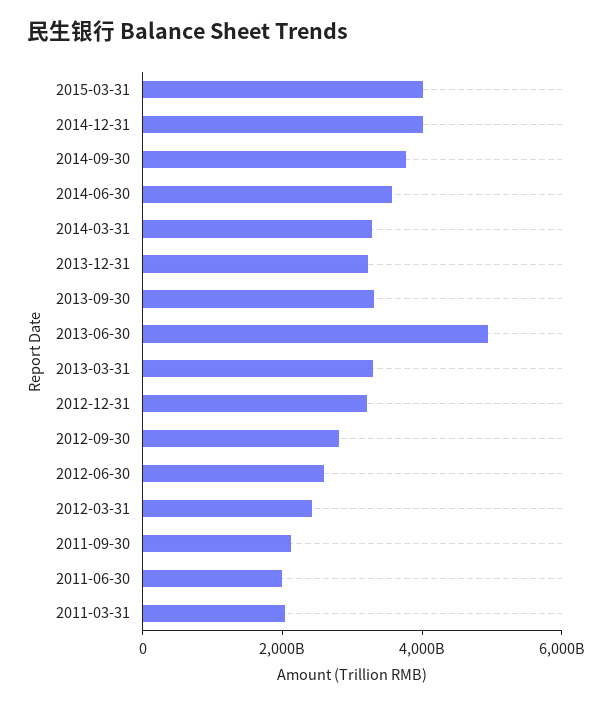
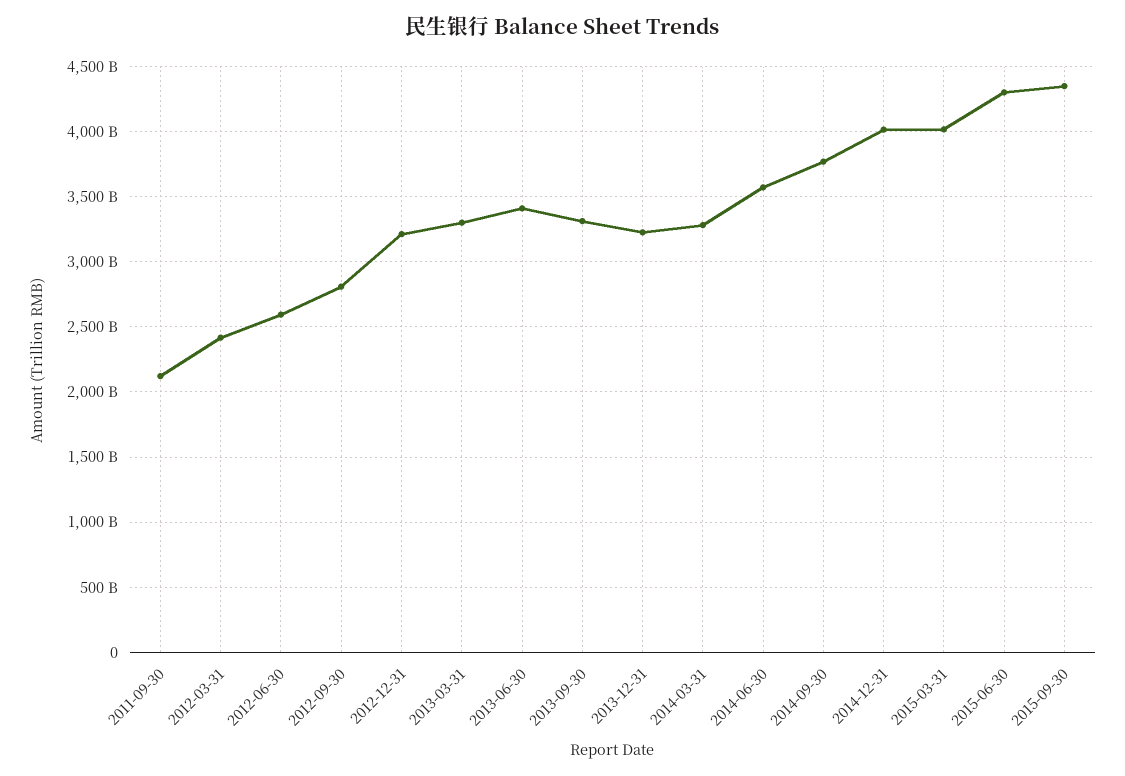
2013-06-30: 5000000000000 -> 3400000000000
2011-06-30: 2000000000000 -> none
2011-03-31: 2000000000000 -> none
2015-06-30: none -> 4300000000000
2015-09-30: none -> 4350000000000

